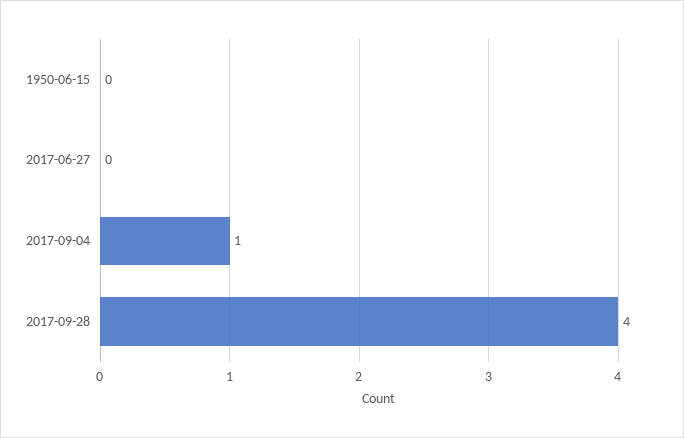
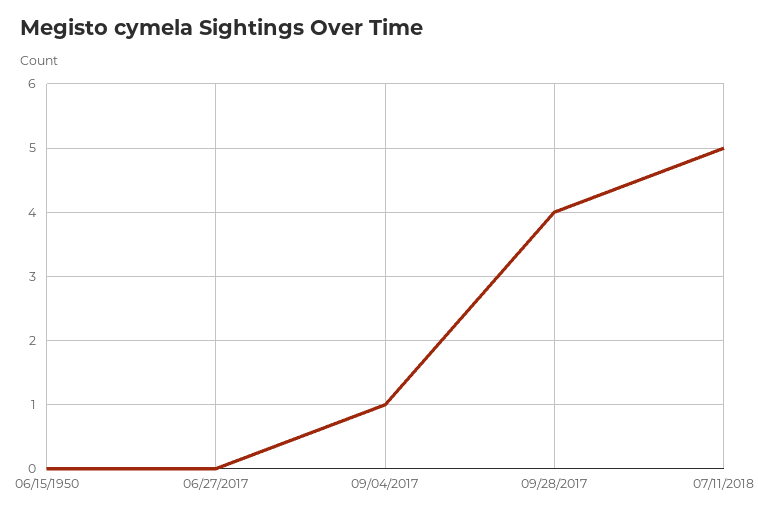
07/11/2018: none -> 5

